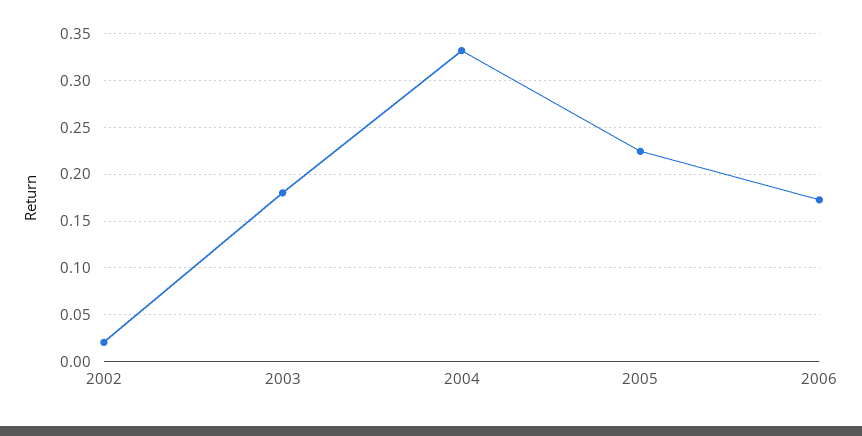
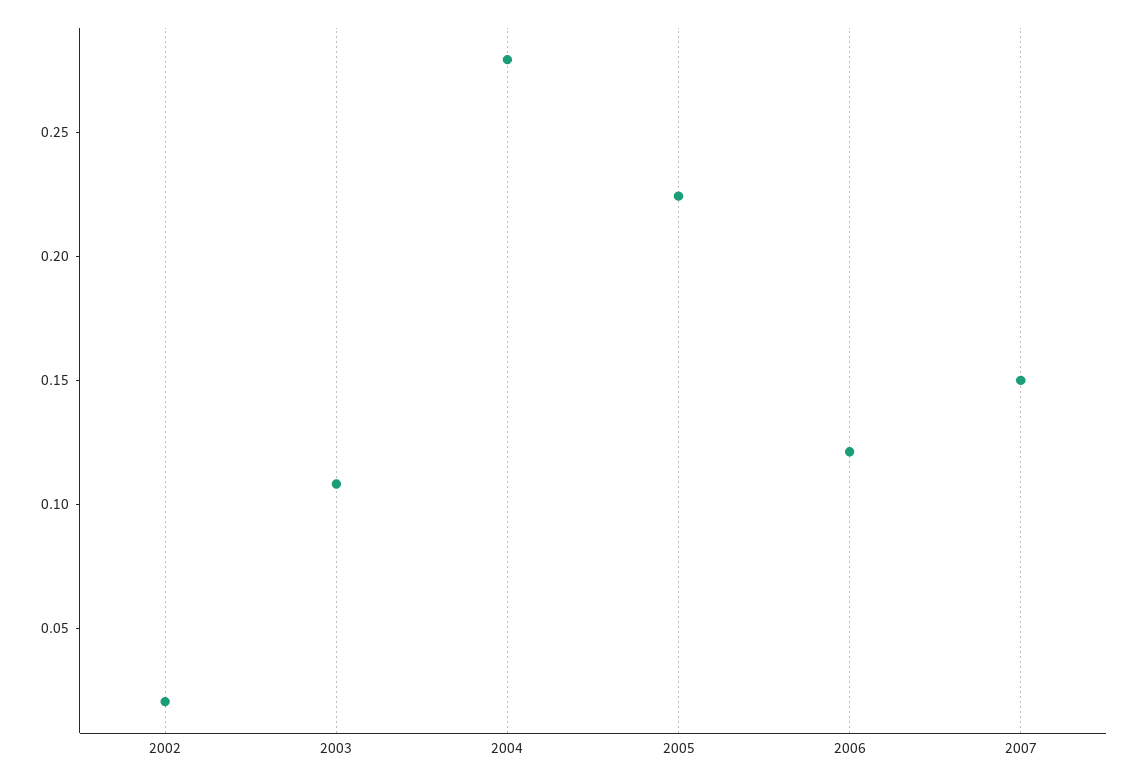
2003: 0.18 -> 0.11
2004: 0.33 -> 0.28
2006: 0.17 -> 0.12
2007: none -> 0.15

